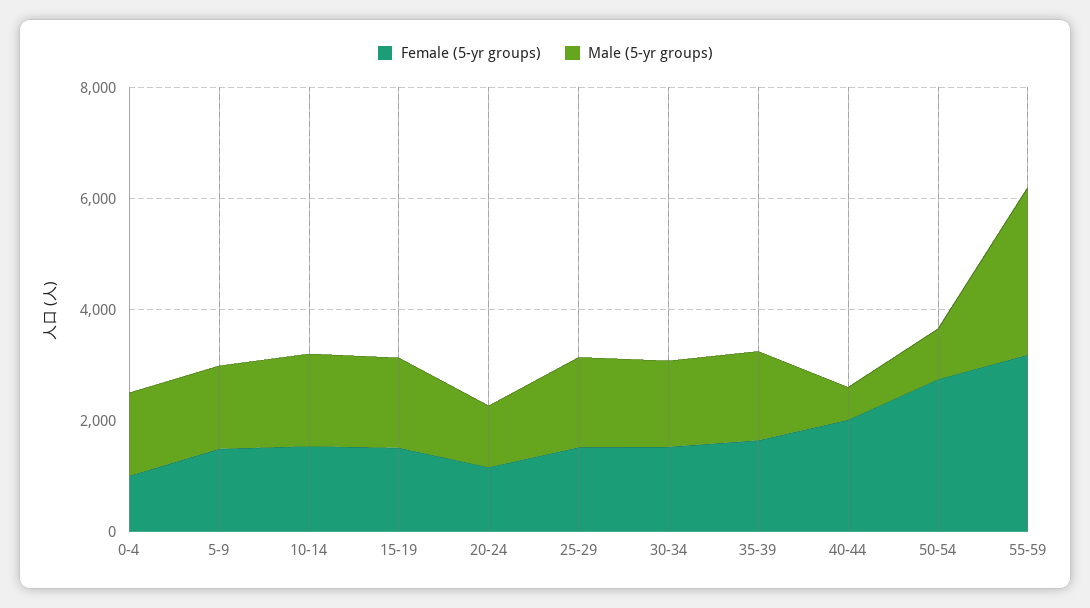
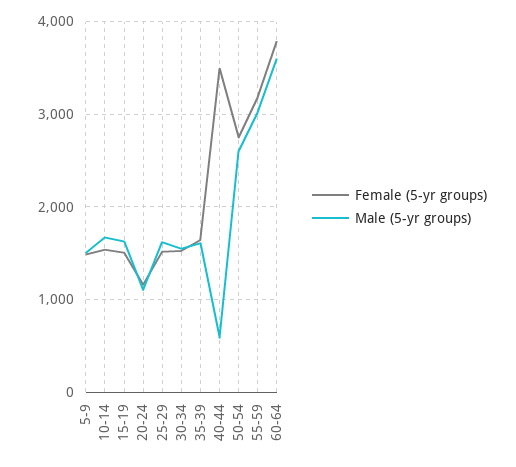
Female (5-yr groups), 0-4: 1000 -> none
Male (5-yr groups), 0-4: 1500 -> none
Female (5-yr groups), 40-44: 2000 -> 3500
Male (5-yr groups), 50-54: 1000 -> 2600
Female (5-yr groups), 60-64: none -> 3800
Male (5-yr groups), 60-64: none -> 3600

